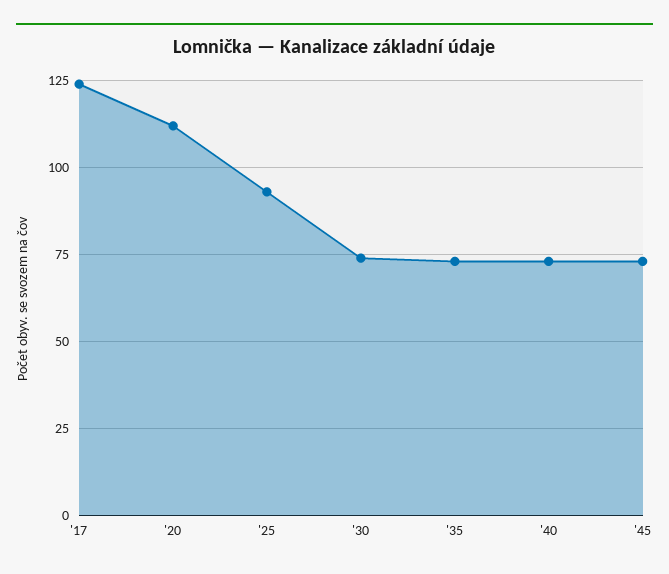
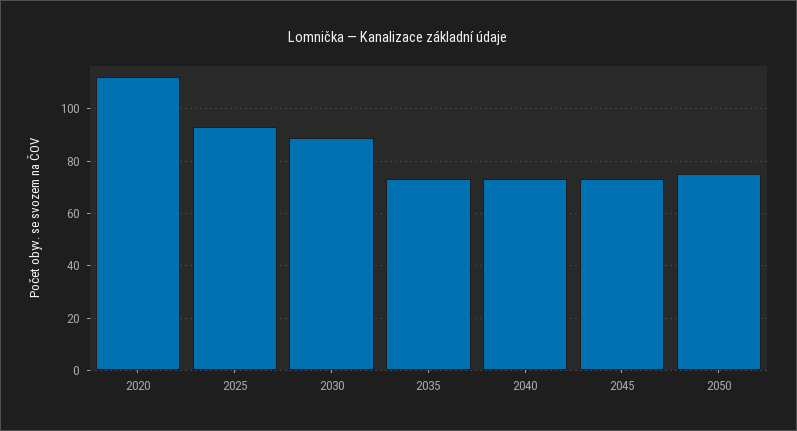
'17: 125 -> none
'30: 75 -> 90
2050: none -> 75

